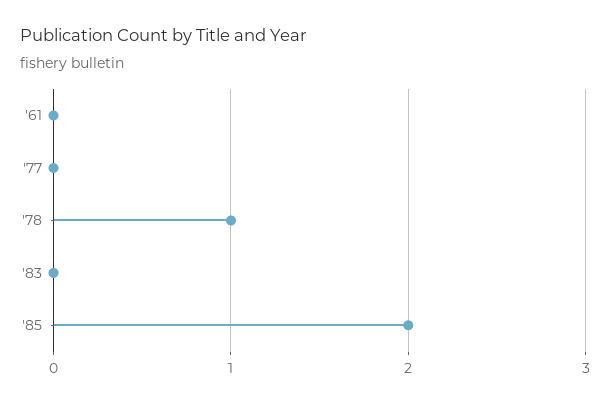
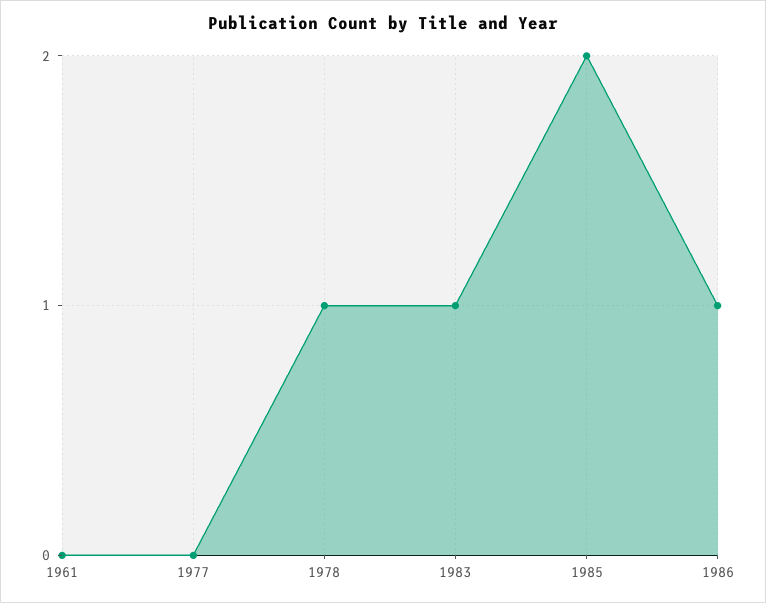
'83: 0 -> 1
1986: none -> 1

